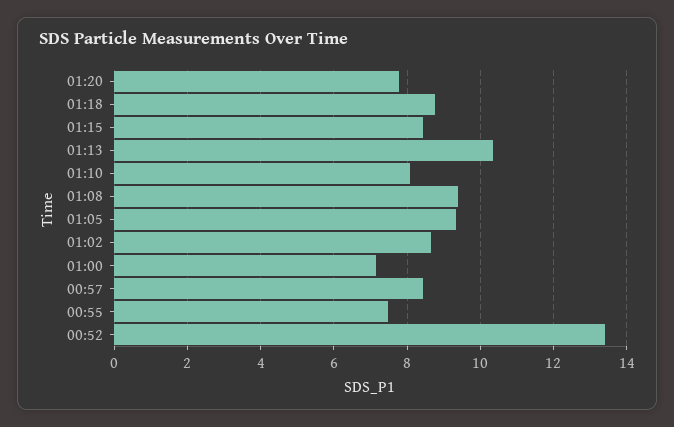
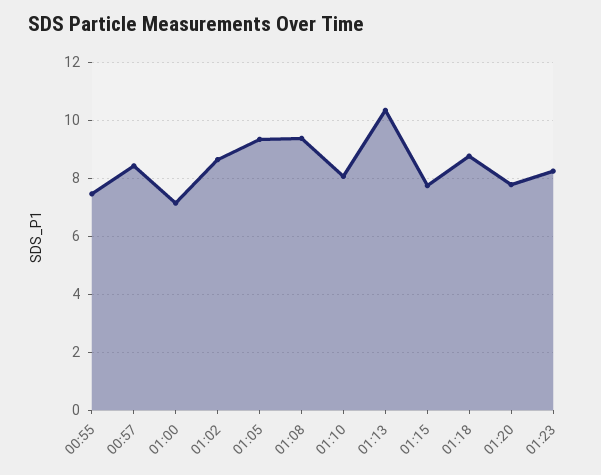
01:15: 8.4 -> 7.75
00:52: 13.4 -> none
01:23: none -> 8.25

